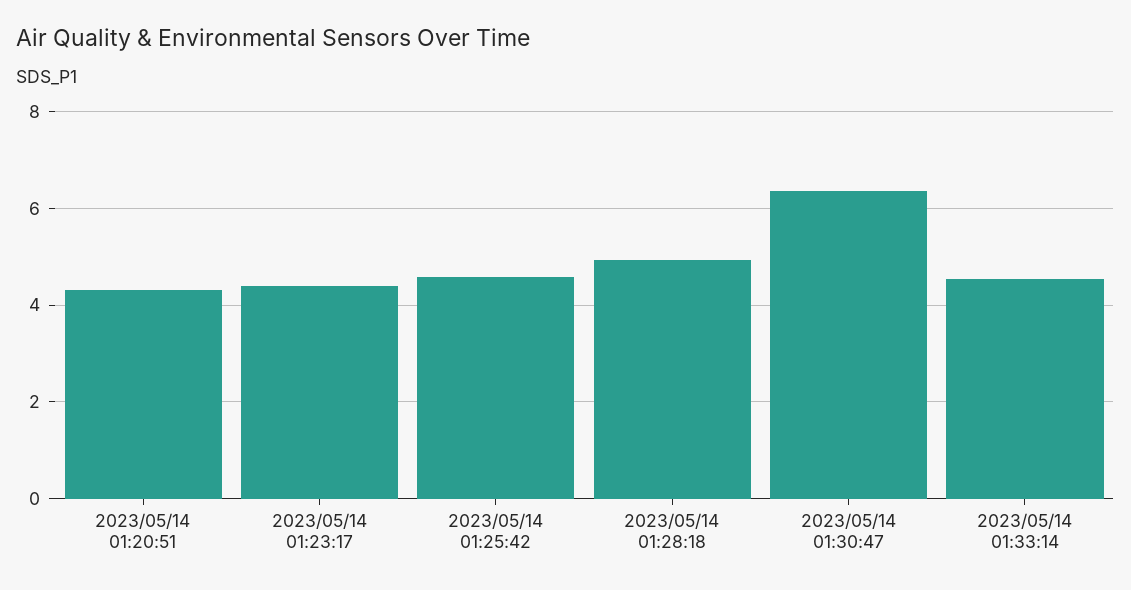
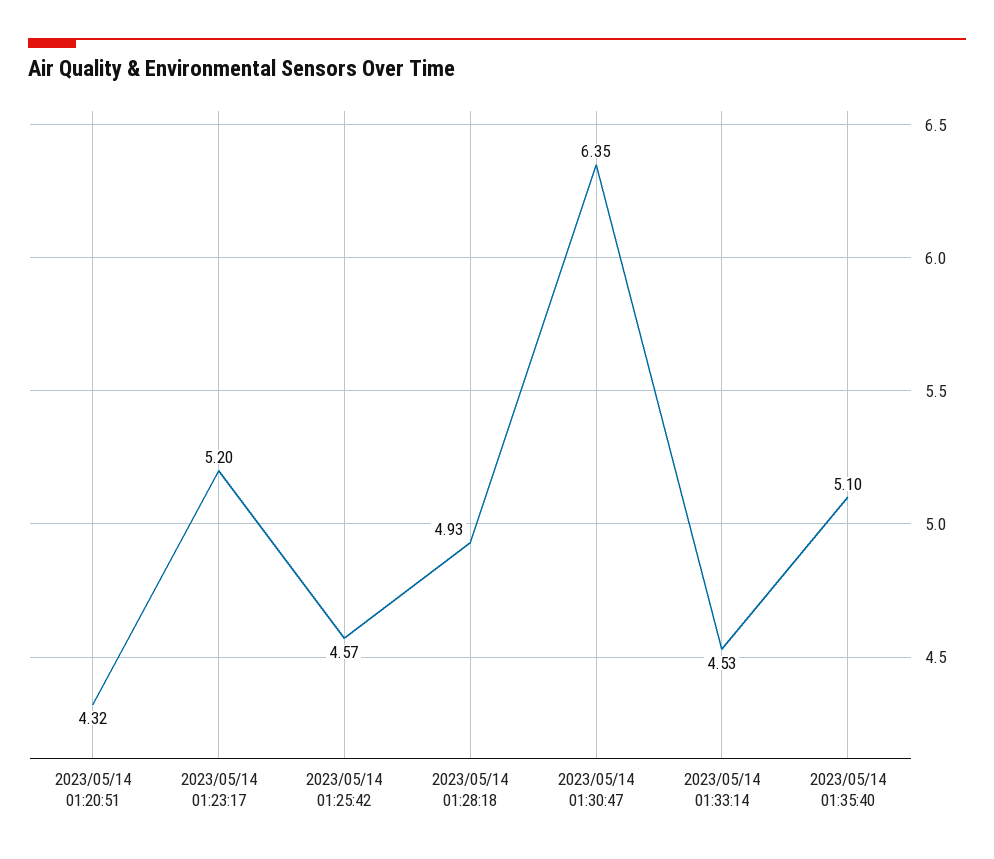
2023/05/14 01:23:17: 4.4 -> 5.2
2023/05/14 01:35:40: none -> 5.1

